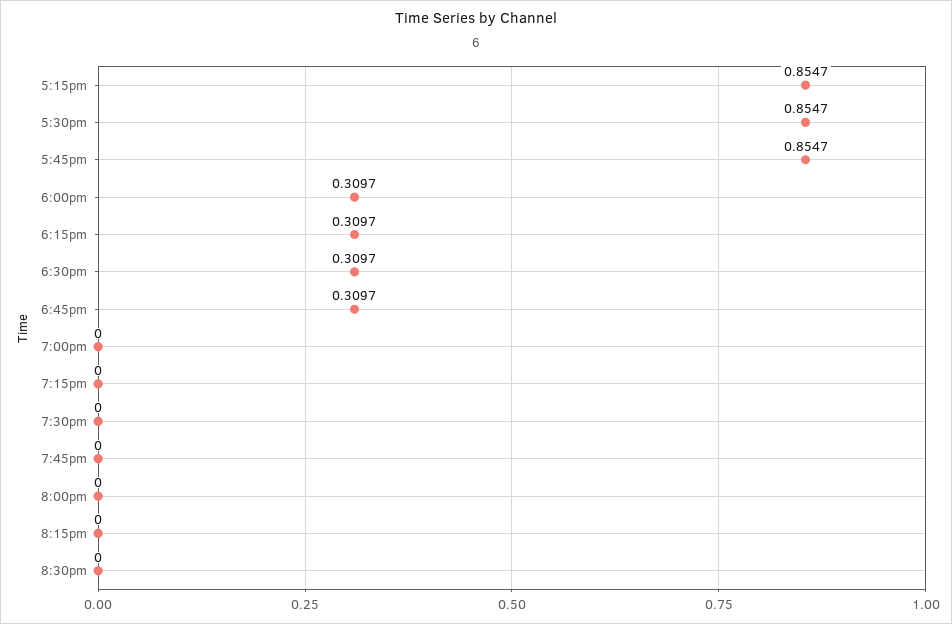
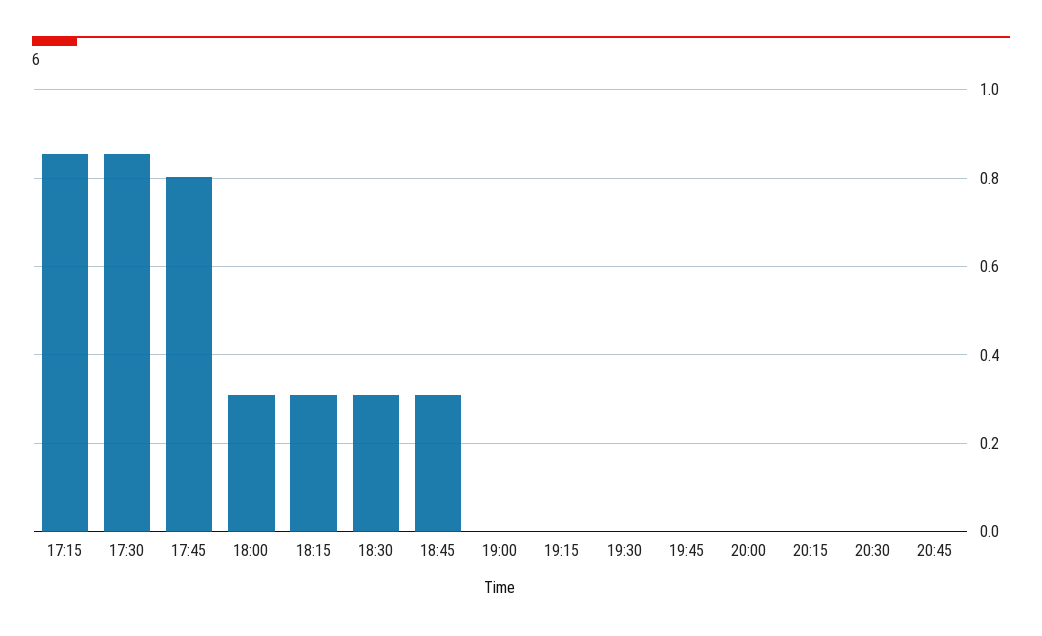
5:45pm: 0.8547 -> 0.8
20:45: none -> 0

